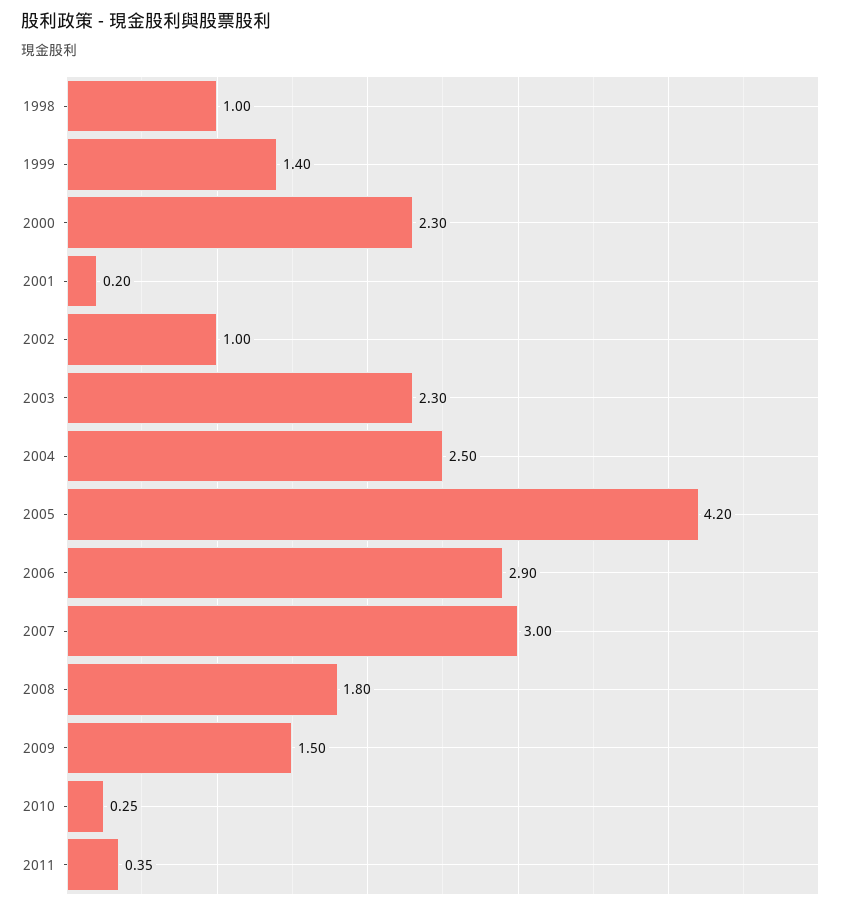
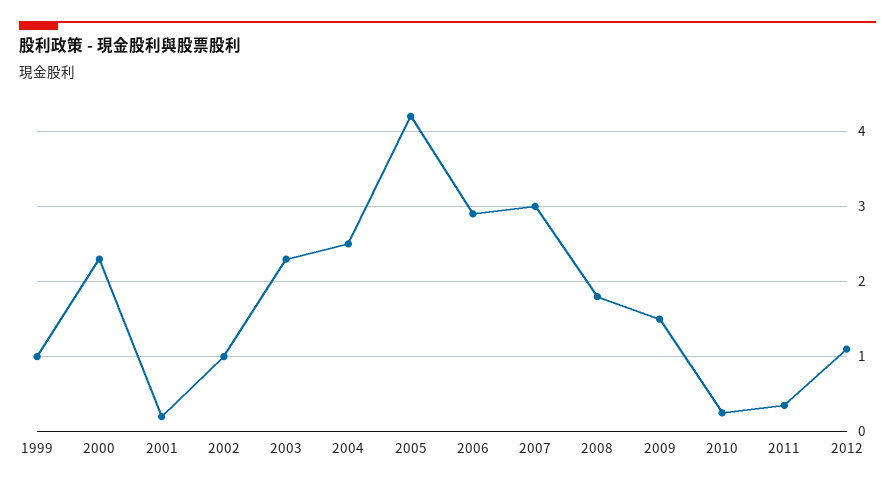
1998: 1 -> none
1999: 1.4 -> 1
2012: none -> 1.1

